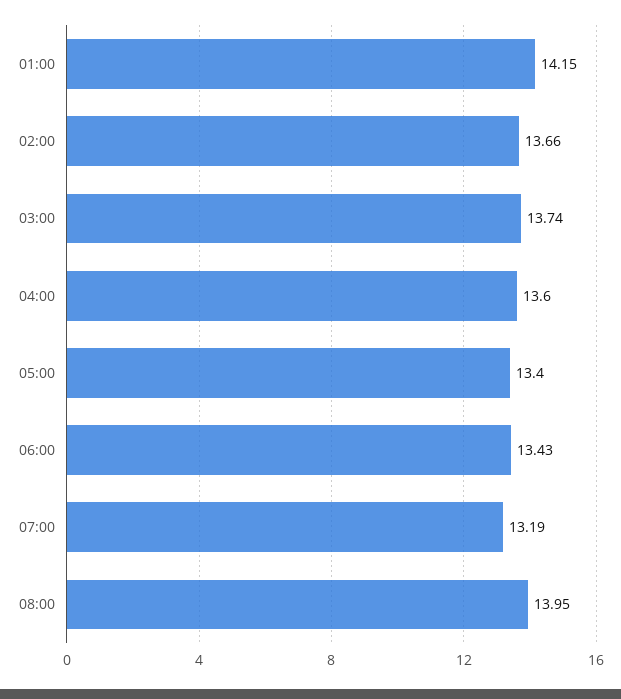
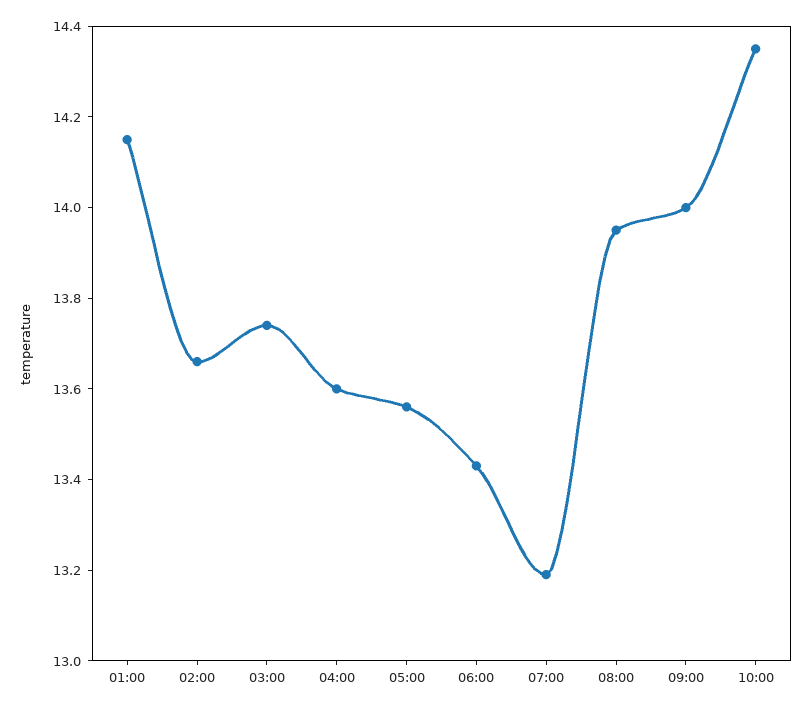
05:00: 13.4 -> 13.55
09:00: none -> 14
10:00: none -> 14.35

